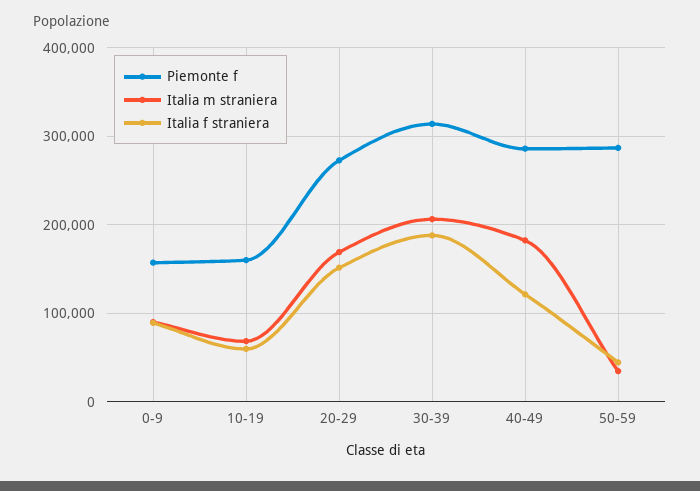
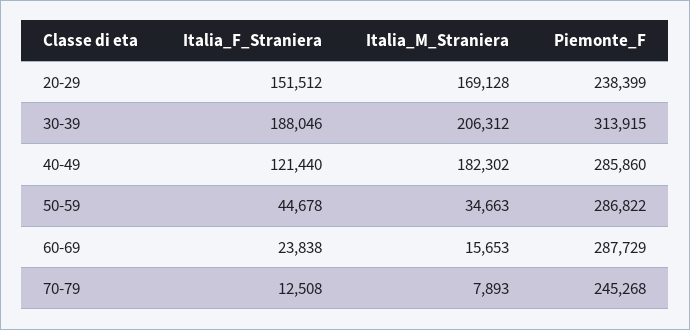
Piemonte f, 0-9: 160000 -> none
Italia m straniera, 0-9: 90000 -> none
Italia f straniera, 0-9: 90000 -> none
Piemonte f, 10-19: 160000 -> none
Italia m straniera, 10-19: 70000 -> none
Italia f straniera, 10-19: 60000 -> none
Piemonte f, 20-29: 270000 -> 238399
Italia f straniera, 60-69: none -> 23838
Italia m straniera, 60-69: none -> 15653
Piemonte f, 60-69: none -> 287729
Italia f straniera, 70-79: none -> 12508
Italia m straniera, 70-79: none -> 7893
Piemonte f, 70-79: none -> 245268

